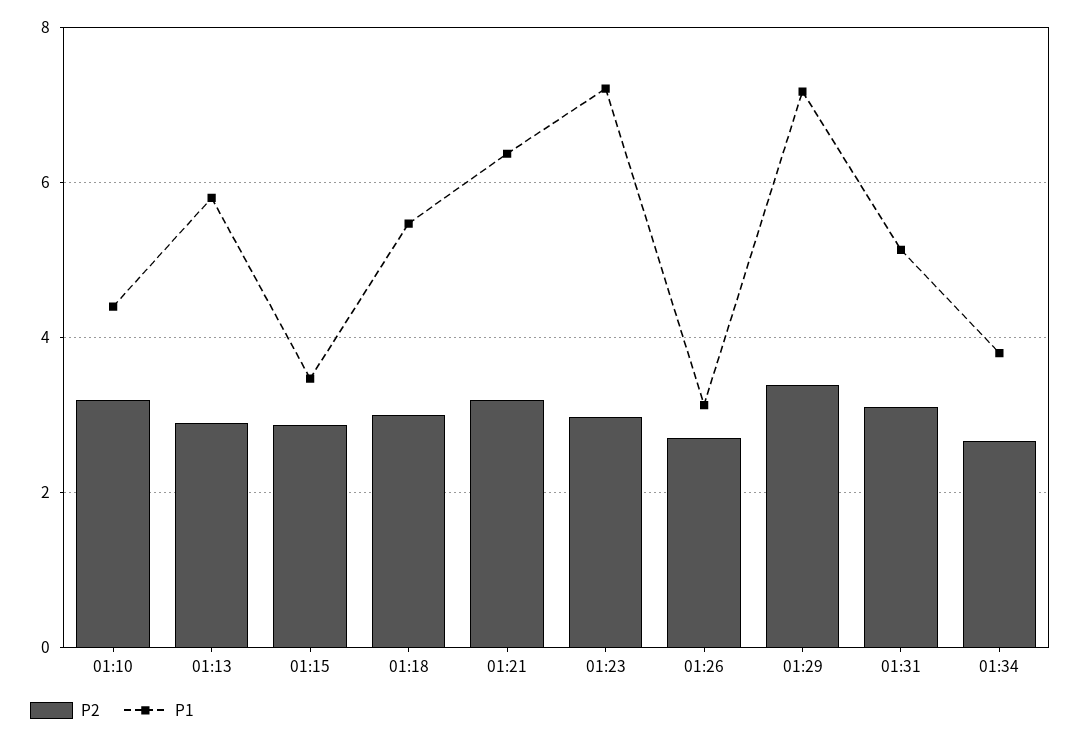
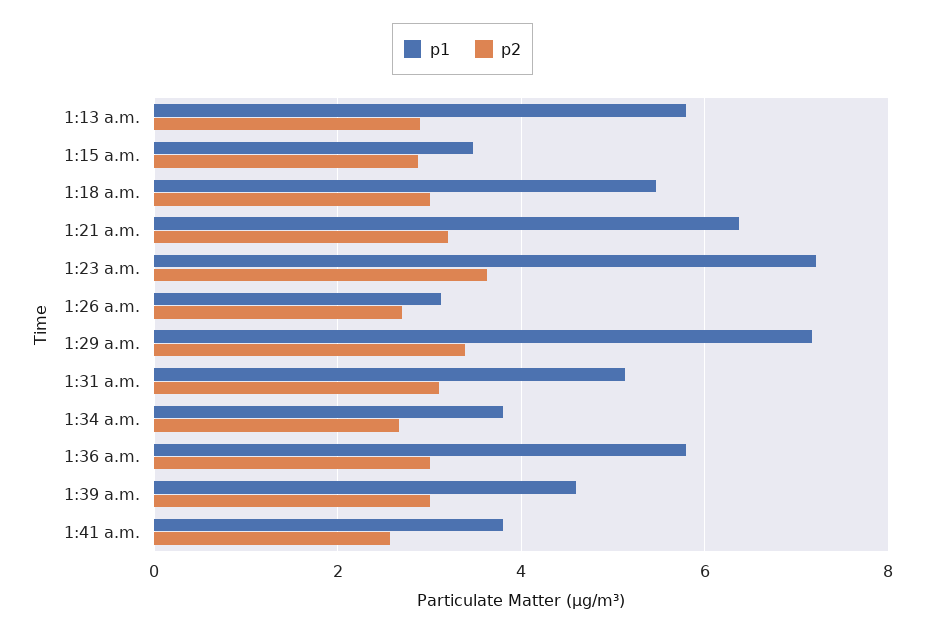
P2, 01:10: 3.2 -> none
P1, 01:10: 4.4 -> none
P2, 01:23: 3 -> 3.6
P1, 1:36 a.m.: none -> 5.8
P2, 1:36 a.m.: none -> 3
P1, 1:39 a.m.: none -> 4.6
P2, 1:39 a.m.: none -> 3
P1, 1:41 a.m.: none -> 3.8
P2, 1:41 a.m.: none -> 2.6

